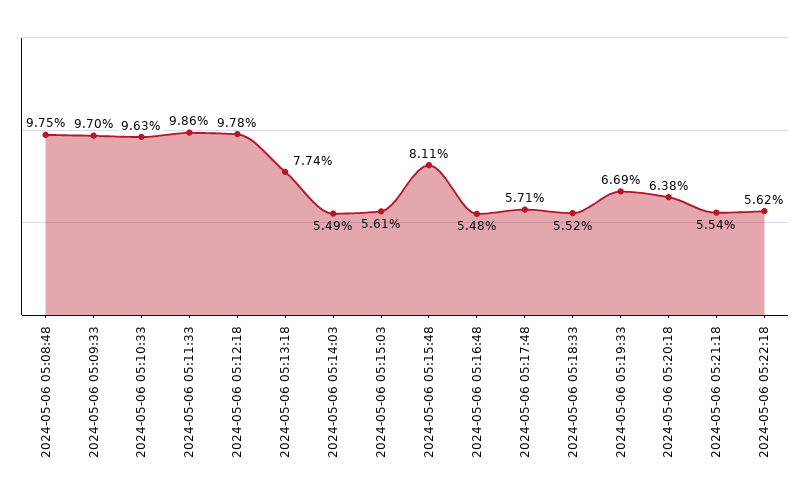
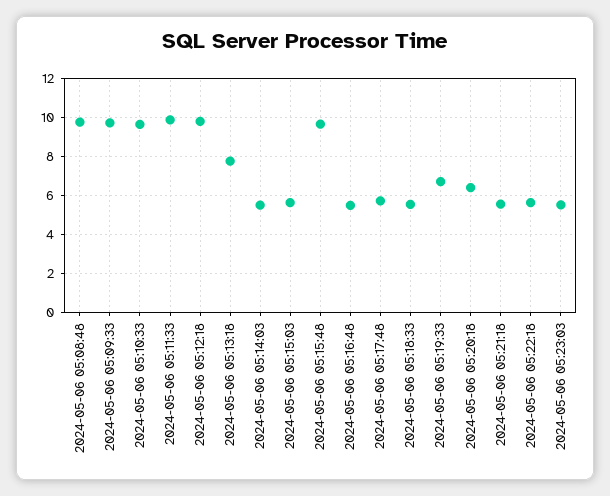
2024-05-06 05:15:48: 8.11 -> 9.5
2024-05-06 05:23:03: none -> 5.5

